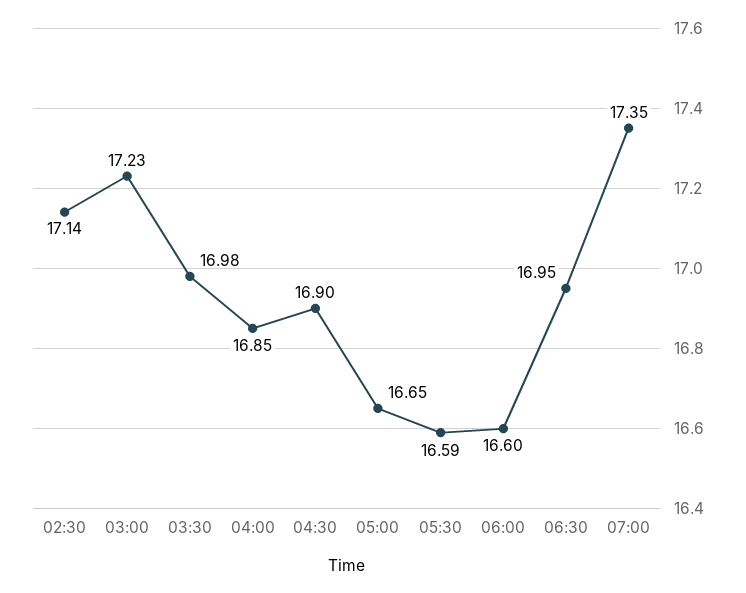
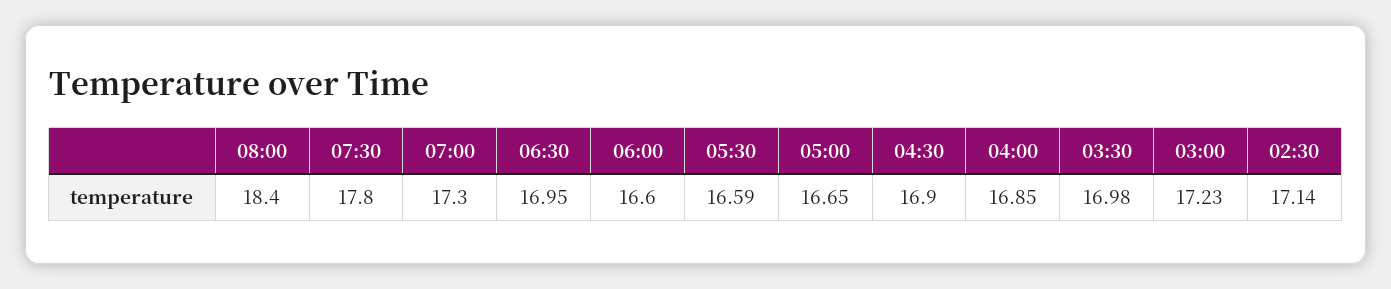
07:00: 17.35 -> 17.3
08:00: none -> 18.4
07:30: none -> 17.8

